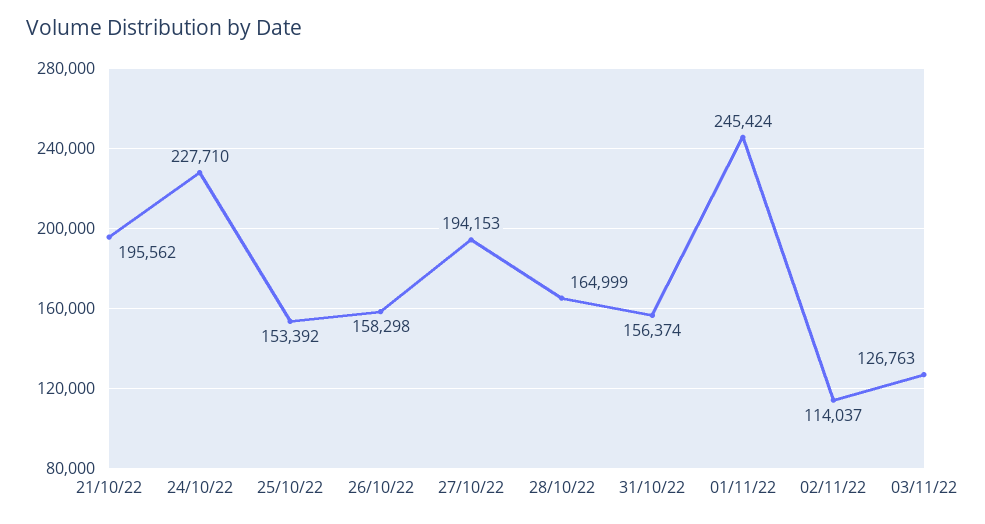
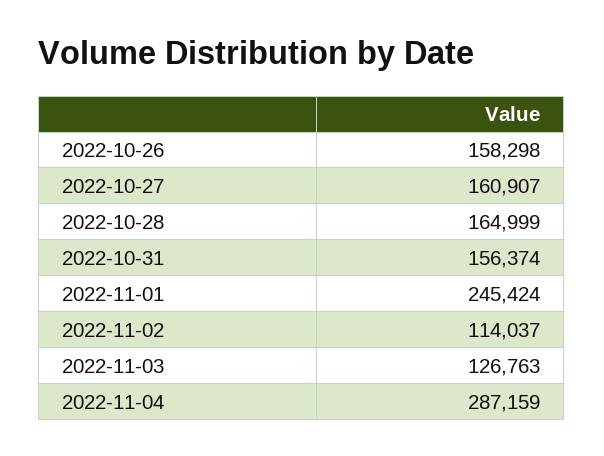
21/10/22: 195562 -> none
24/10/22: 227710 -> none
25/10/22: 153392 -> none
27/10/22: 194153 -> 160907
2022-11-04: none -> 287159

